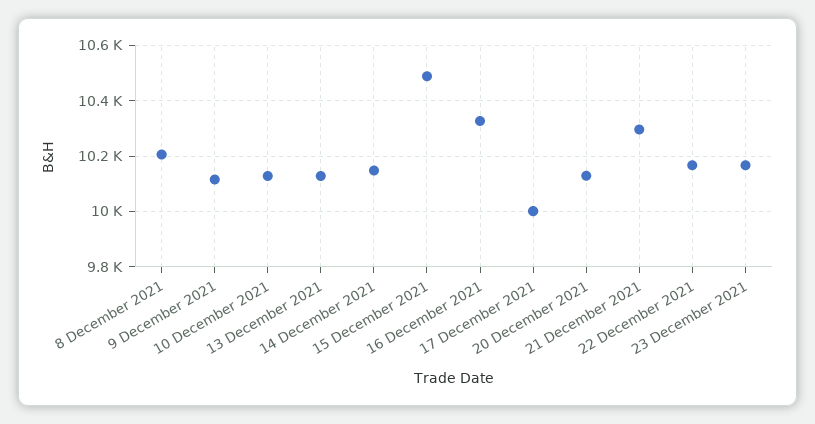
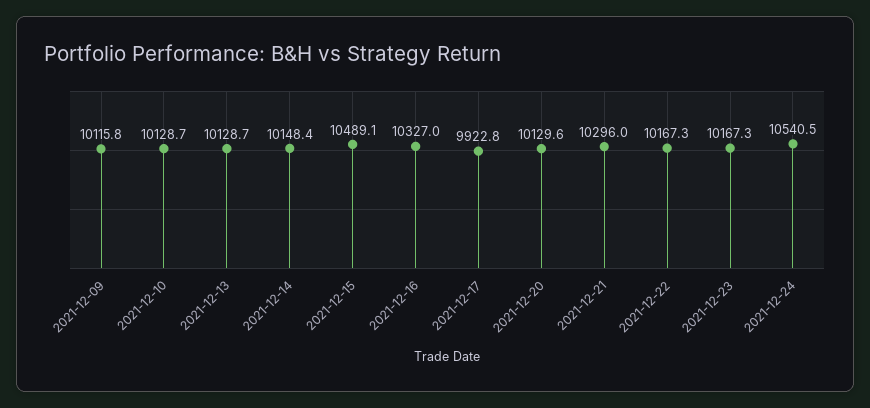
8 December 2021: 10200 -> none
17 December 2021: 10000 -> 9922.8
2021-12-24: none -> 10540.5

